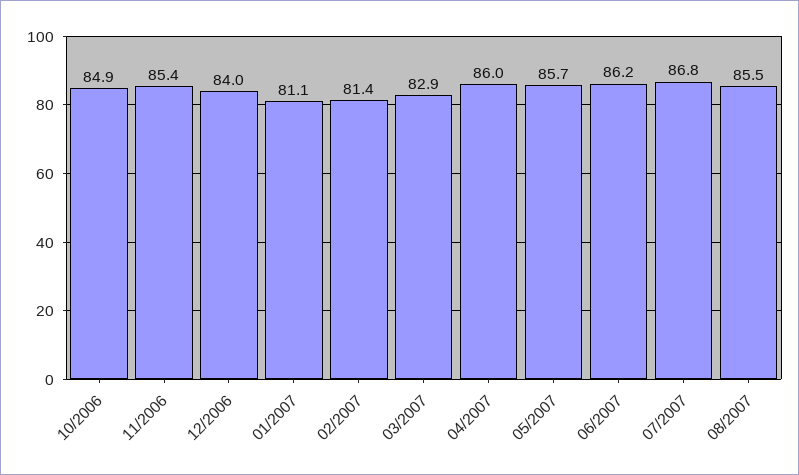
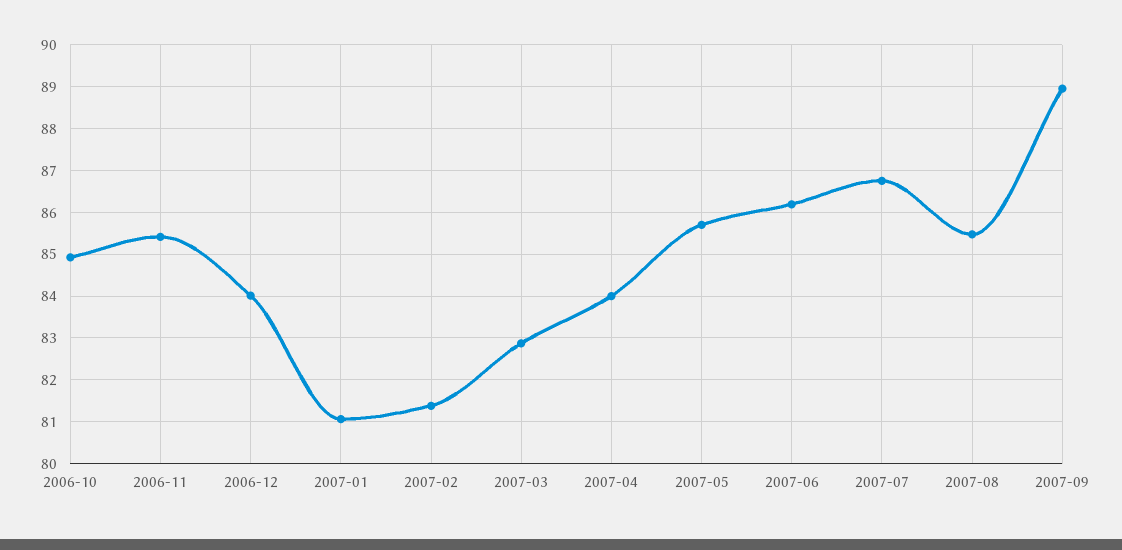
04/2007: 86 -> 84
2007-09: none -> 89

